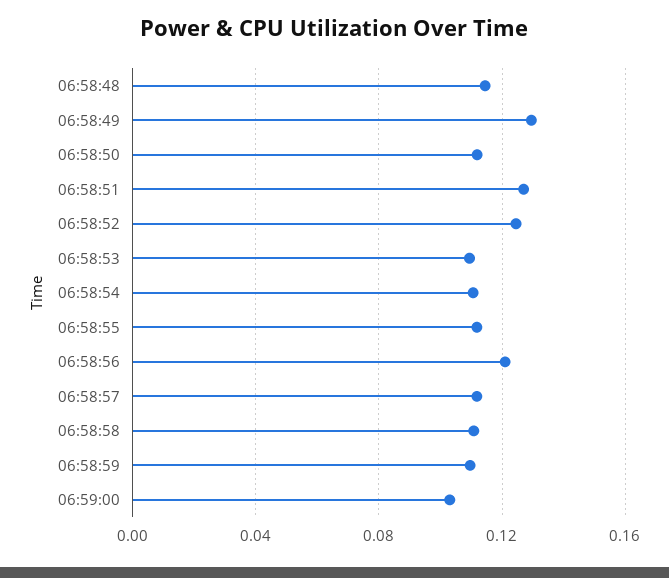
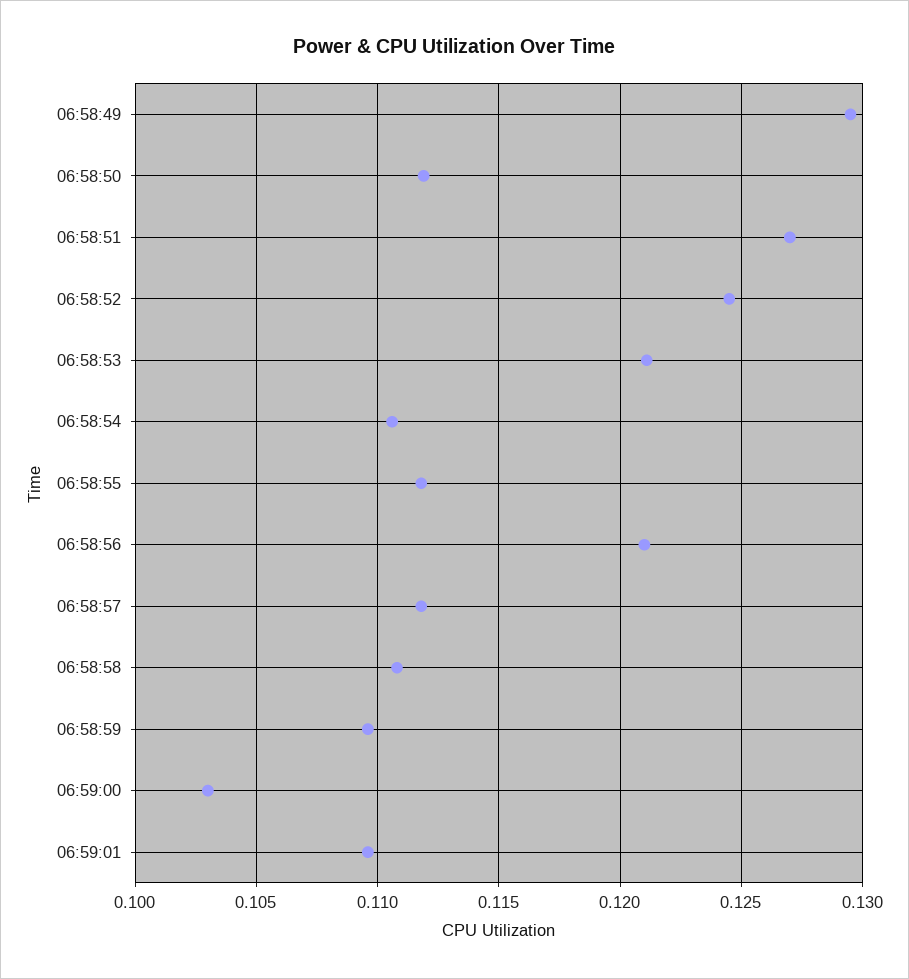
06:58:48: 0.115 -> none
06:58:53: 0.11 -> 0.121
06:59:01: none -> 0.1095

